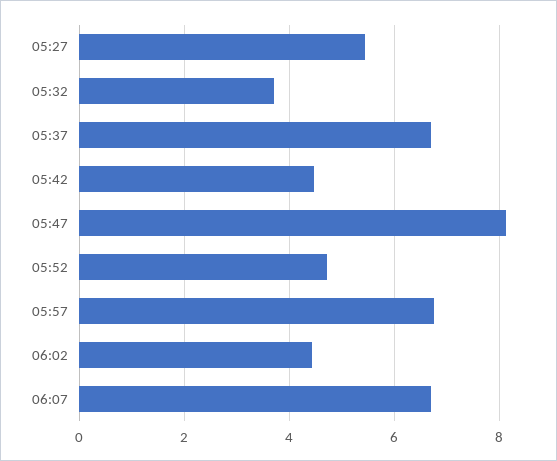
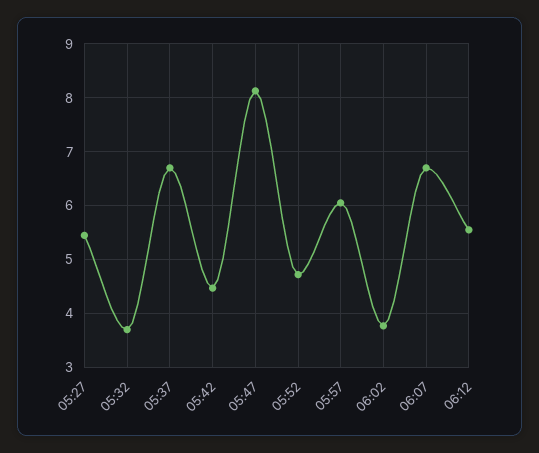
05:57: 6.8 -> 6
06:02: 4.4 -> 3.8
06:12: none -> 5.6

